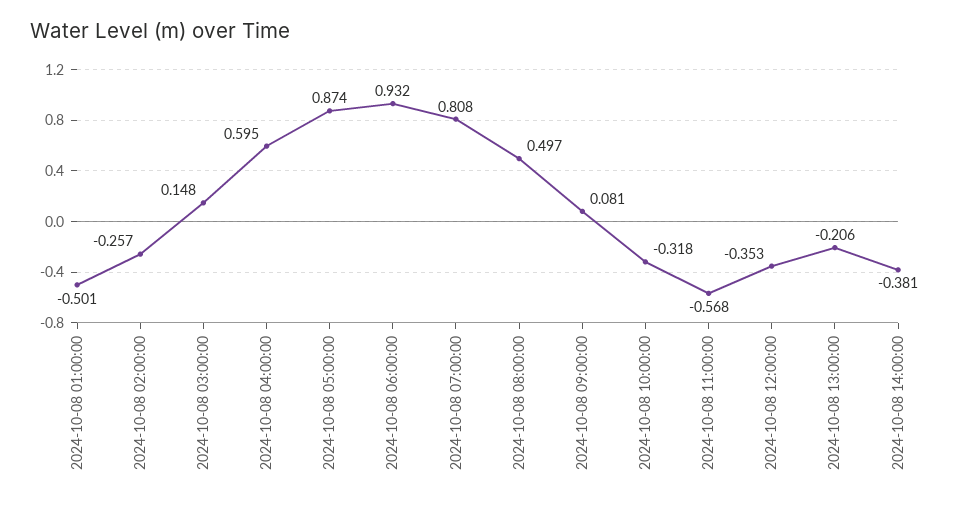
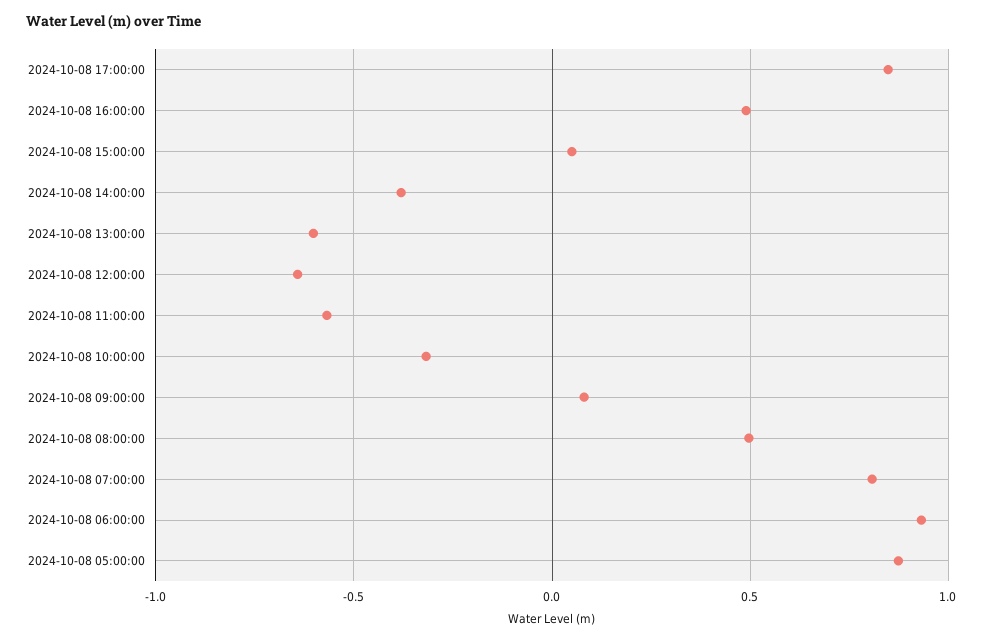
2024-10-08 01:00:00: -0.501 -> none
2024-10-08 02:00:00: -0.257 -> none
2024-10-08 03:00:00: 0.148 -> none
2024-10-08 04:00:00: 0.595 -> none
2024-10-08 12:00:00: -0.353 -> -0.65
2024-10-08 13:00:00: -0.206 -> -0.6
2024-10-08 17:00:00: none -> 0.85
2024-10-08 16:00:00: none -> 0.5
2024-10-08 15:00:00: none -> 0.05

